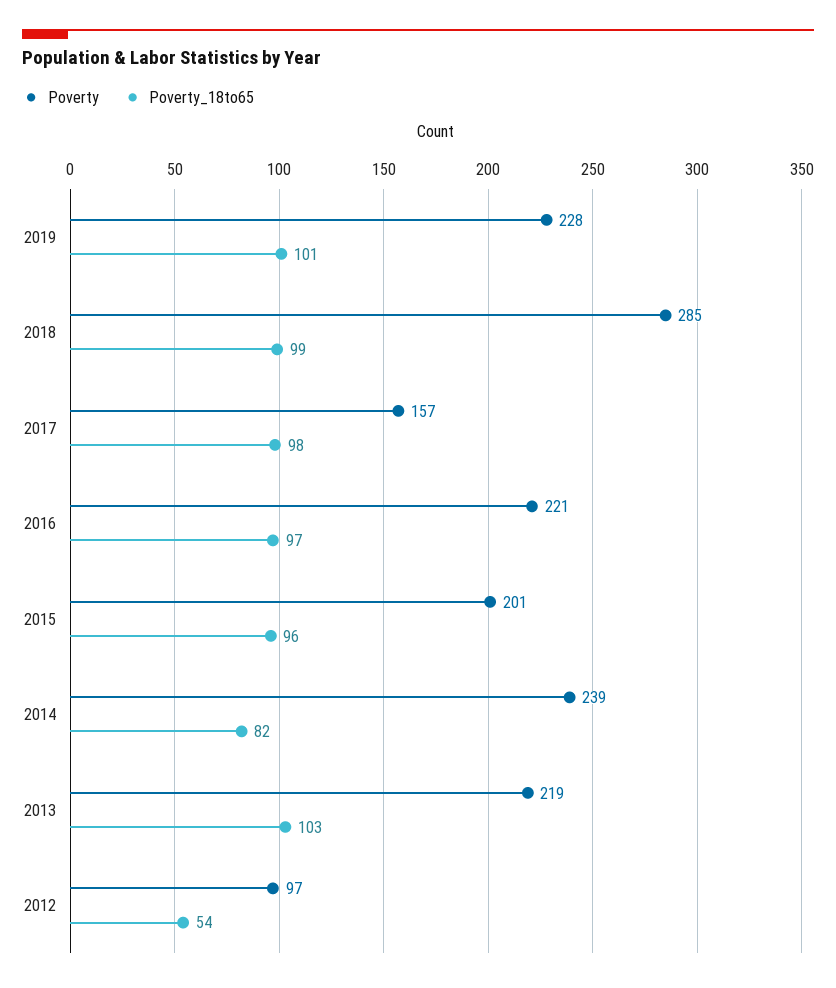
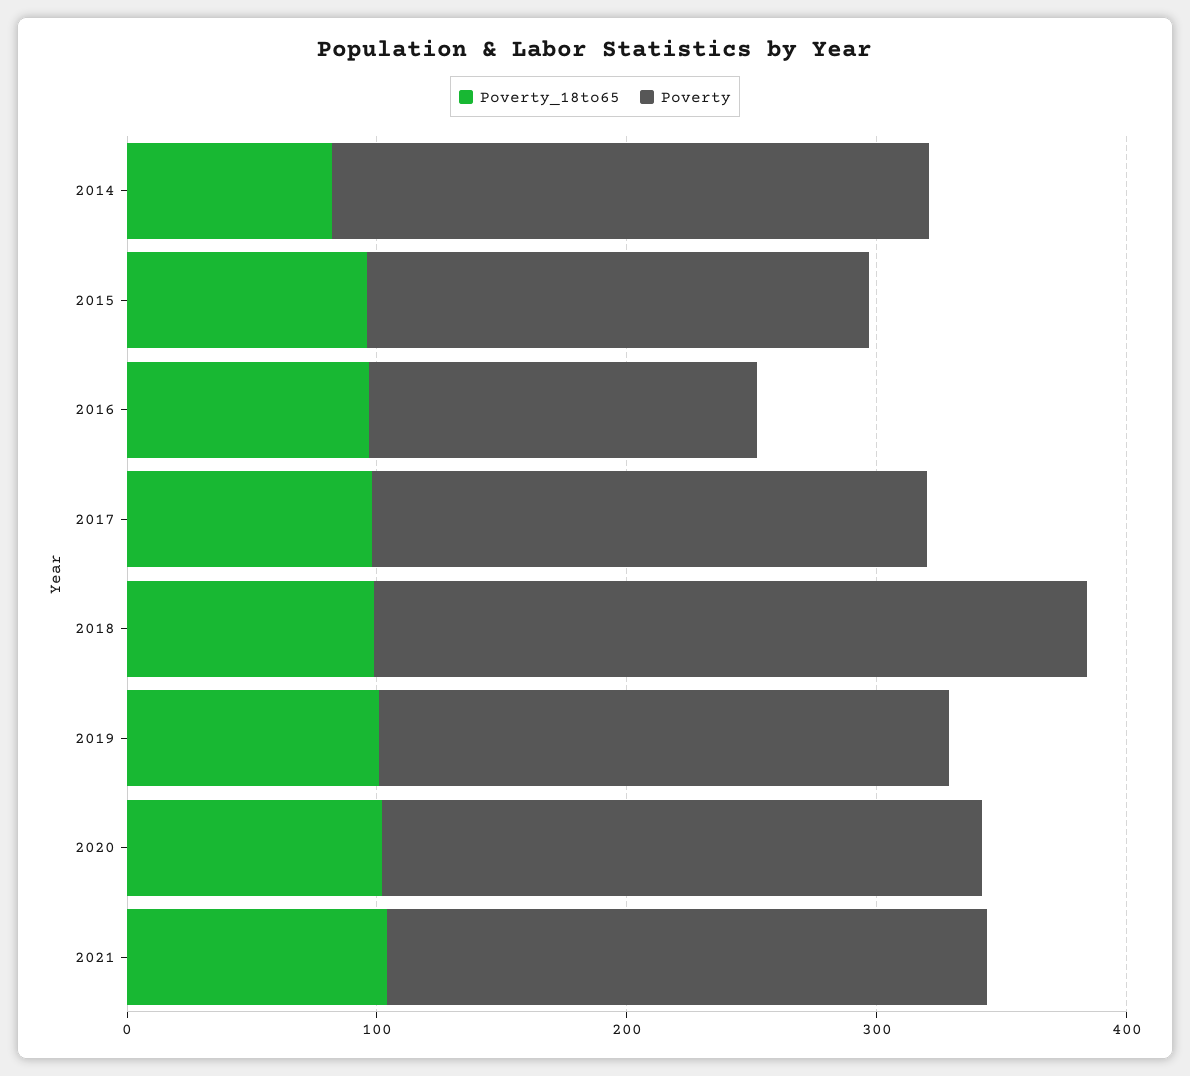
Poverty, 2017: 157 -> 220
Poverty, 2016: 221 -> 160
Poverty, 2013: 219 -> none
Poverty_18to65, 2013: 103 -> none
Poverty, 2012: 97 -> none
Poverty_18to65, 2012: 54 -> none
Poverty_18to65, 2020: none -> 100
Poverty, 2020: none -> 240
Poverty_18to65, 2021: none -> 100
Poverty, 2021: none -> 240

